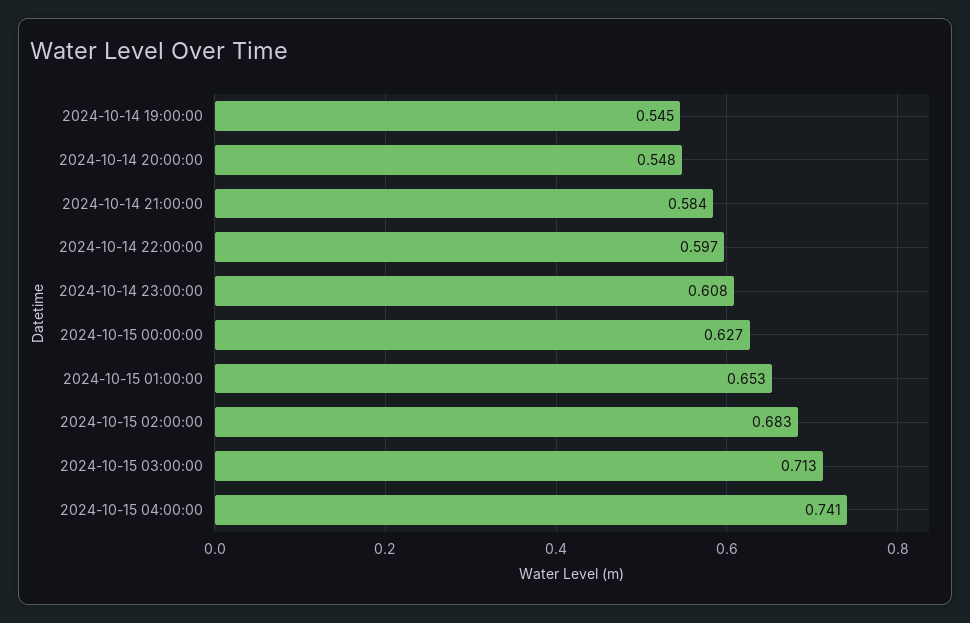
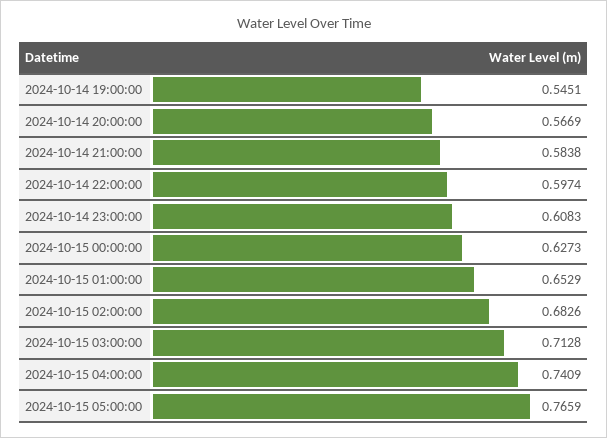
2024-10-14 20:00:00: 0.548 -> 0.5669
2024-10-15 05:00:00: none -> 0.7659

